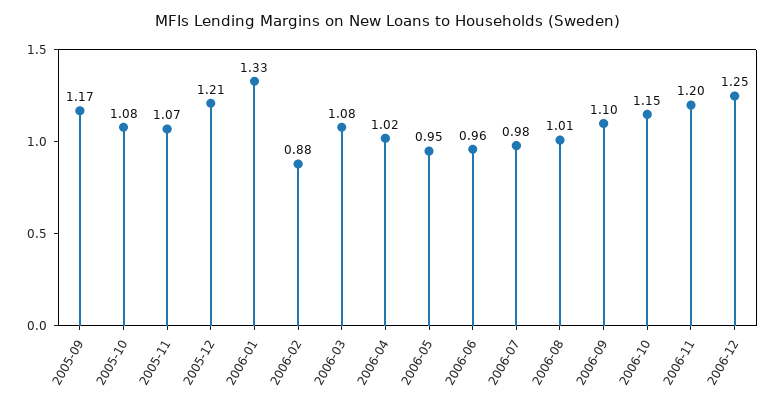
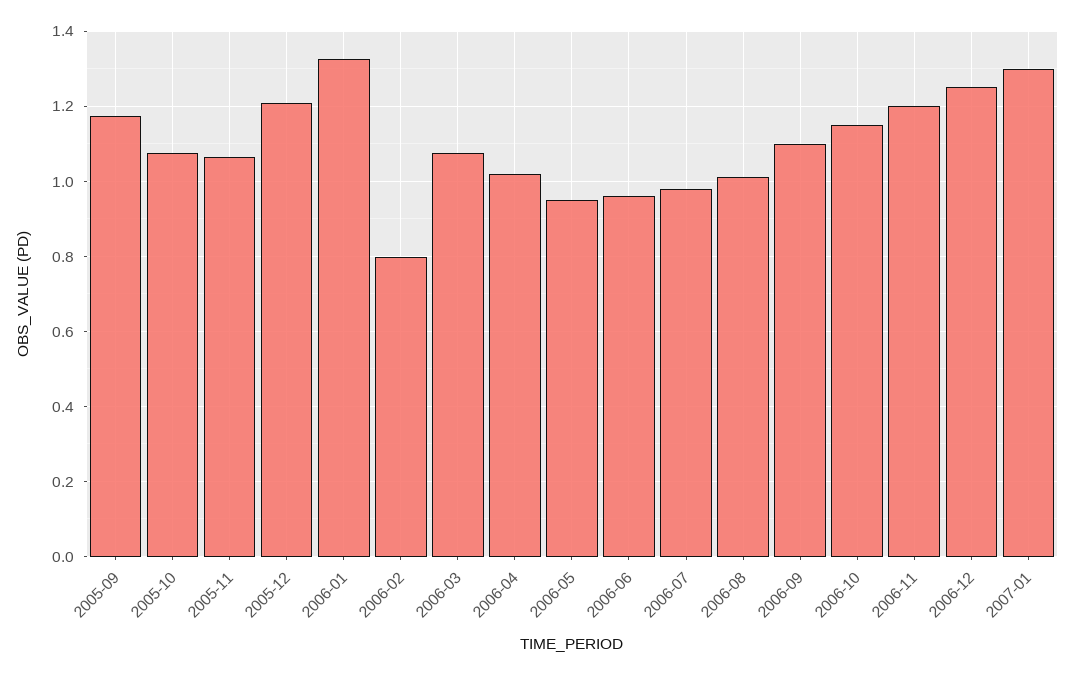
2006-02: 0.88 -> 0.8
2007-01: none -> 1.3

